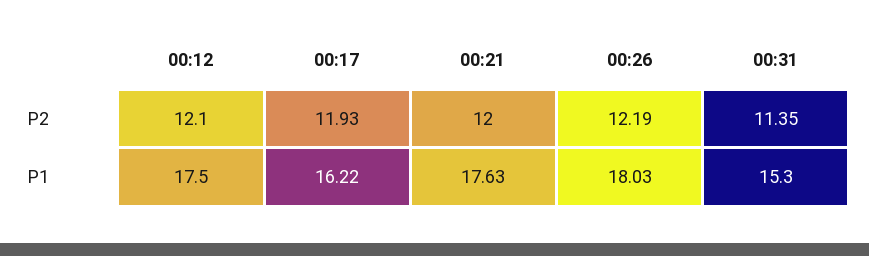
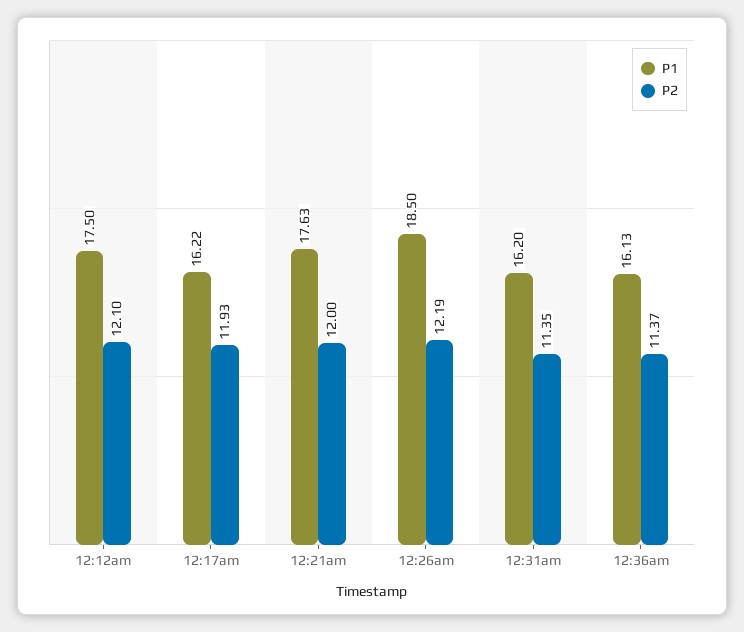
P1, 00:26: 18.03 -> 18.5
P1, 00:31: 15.3 -> 16.2
P1, 12:36am: none -> 16.13
P2, 12:36am: none -> 11.37

